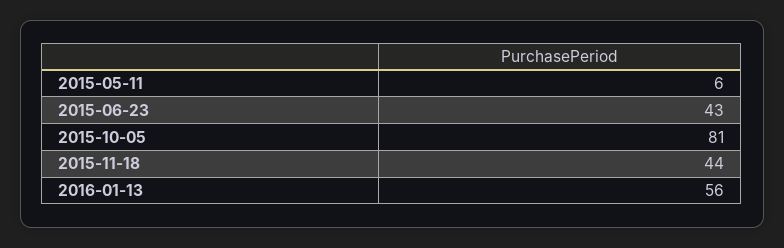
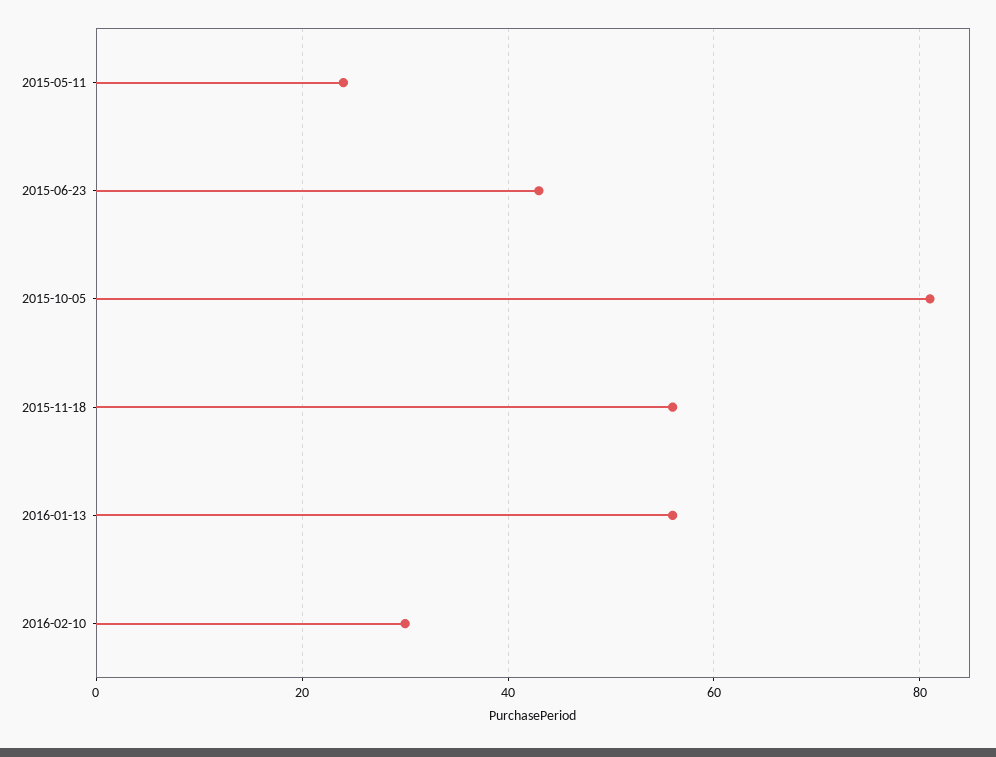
2015-05-11: 6 -> 25
2015-11-18: 44 -> 55
2016-02-10: none -> 30

